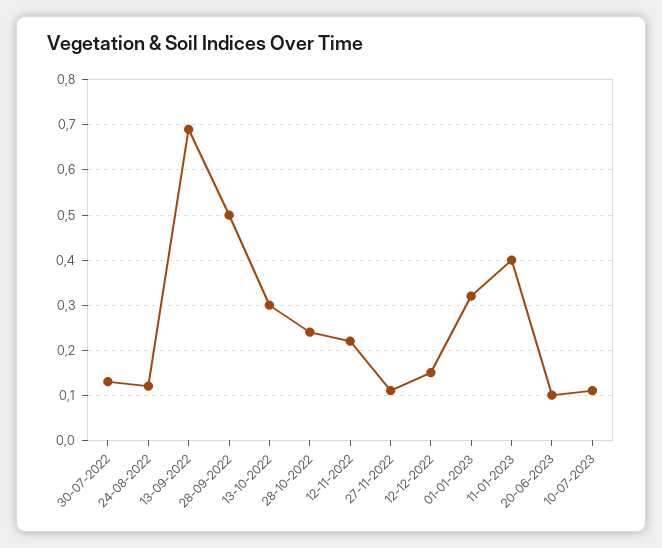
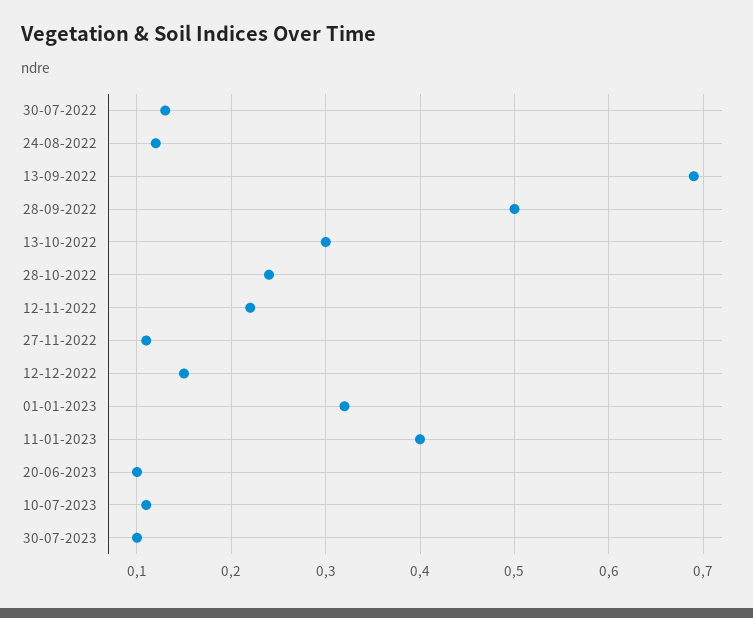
30-07-2023: none -> 0.1

